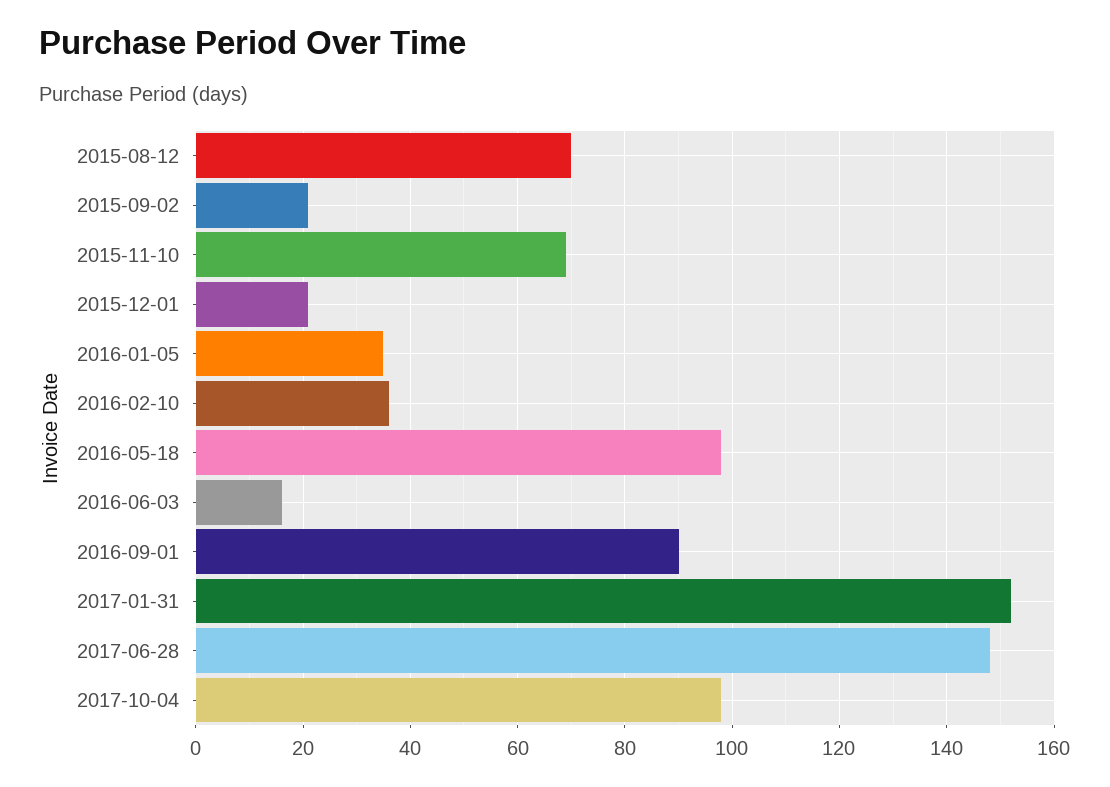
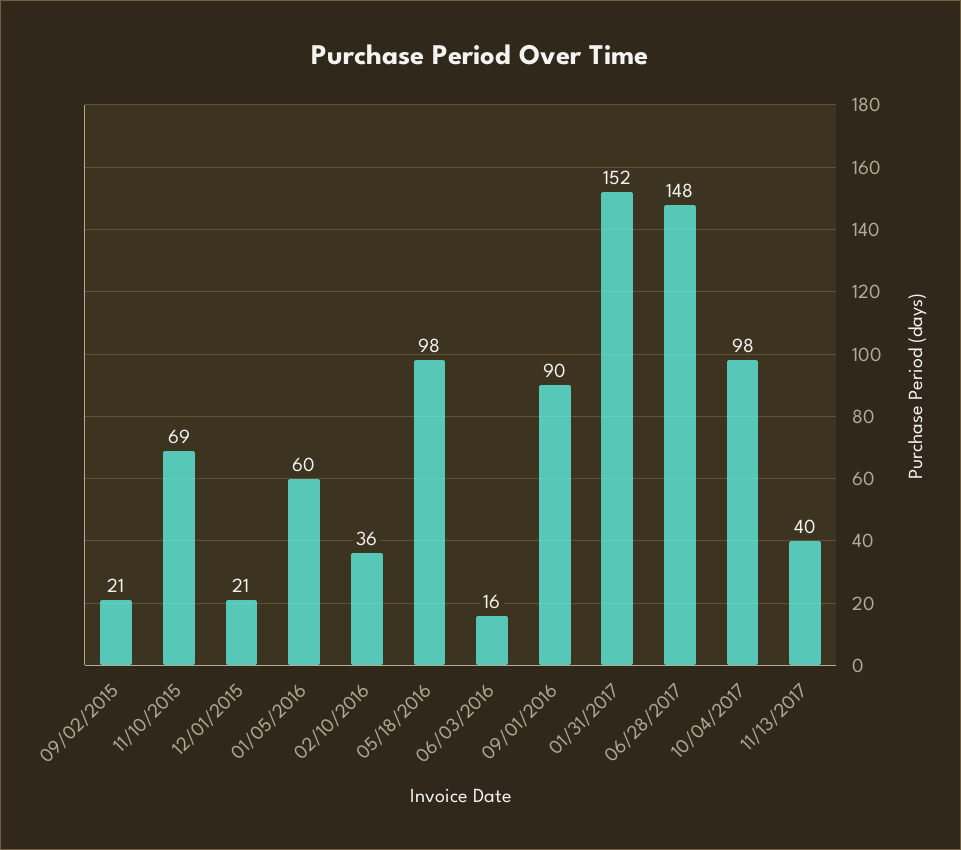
2015-08-12: 70 -> none
2016-01-05: 35 -> 60
11/13/2017: none -> 40

